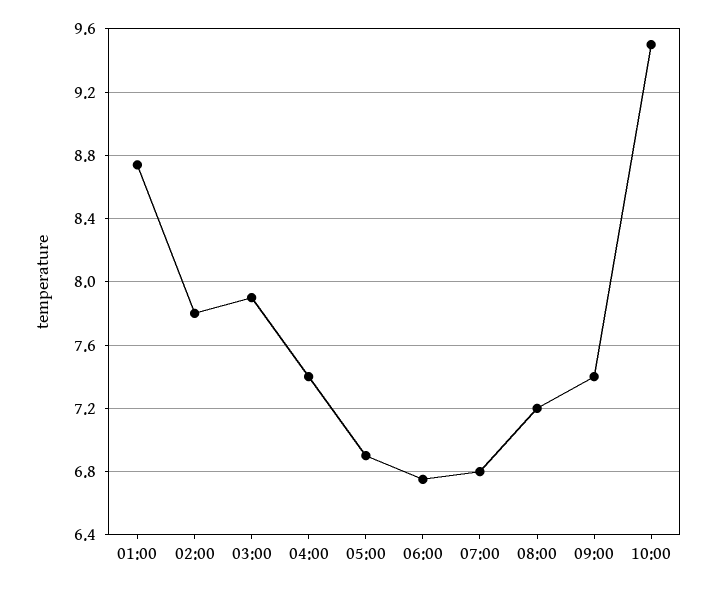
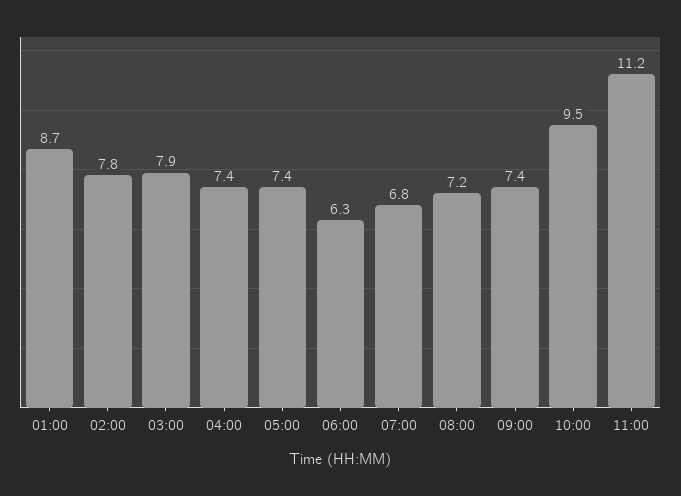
05:00: 6.9 -> 7.4
06:00: 6.75 -> 6.3
11:00: none -> 11.2

